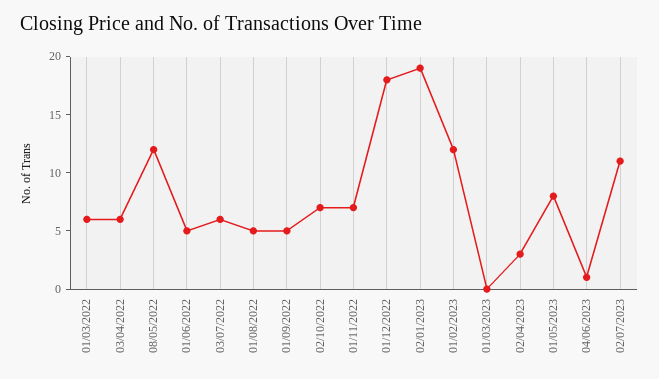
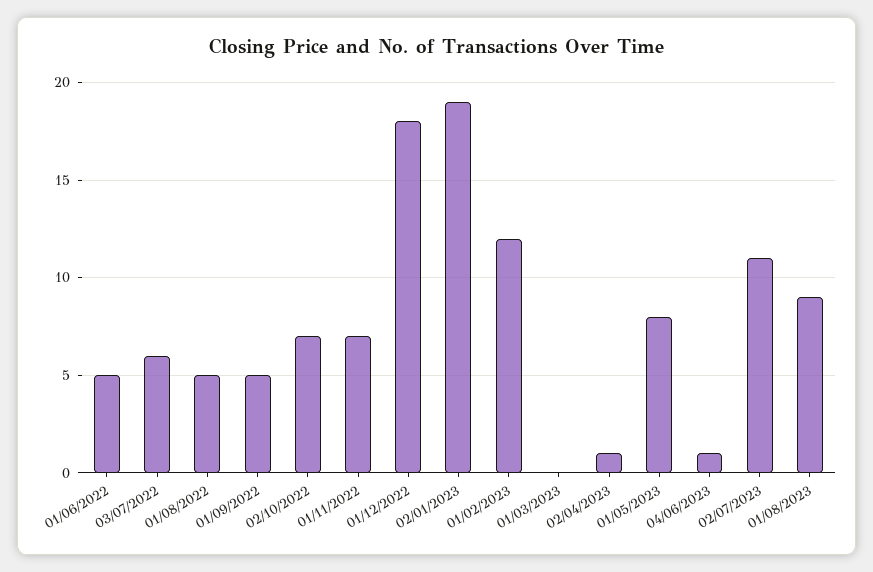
01/03/2022: 6 -> none
03/04/2022: 6 -> none
08/05/2022: 12 -> none
02/04/2023: 3 -> 1
01/08/2023: none -> 9

